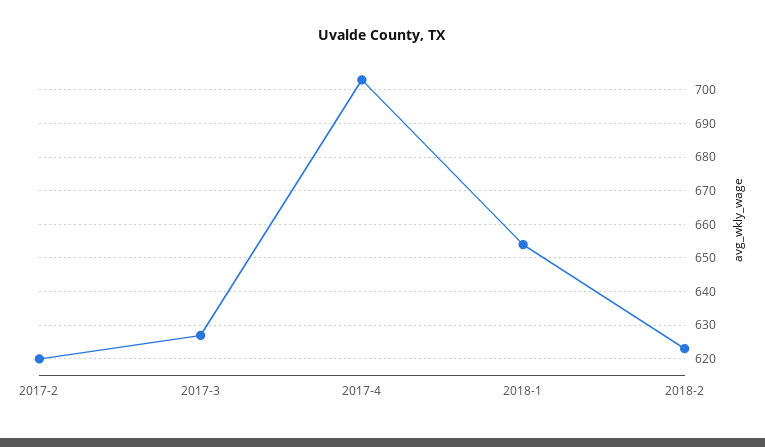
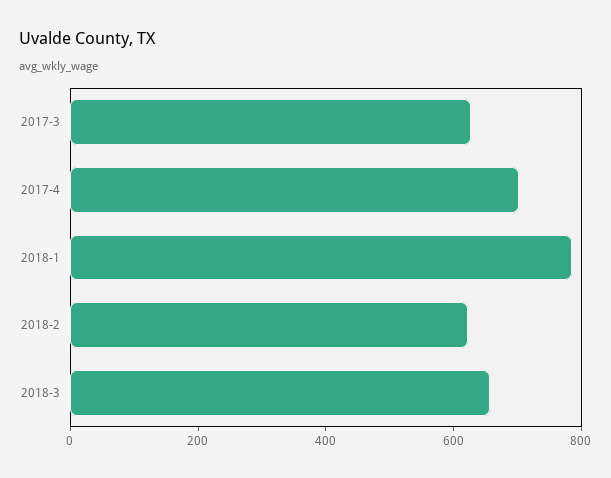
2017-2: 620 -> none
2018-1: 655 -> 800
2018-3: none -> 650

